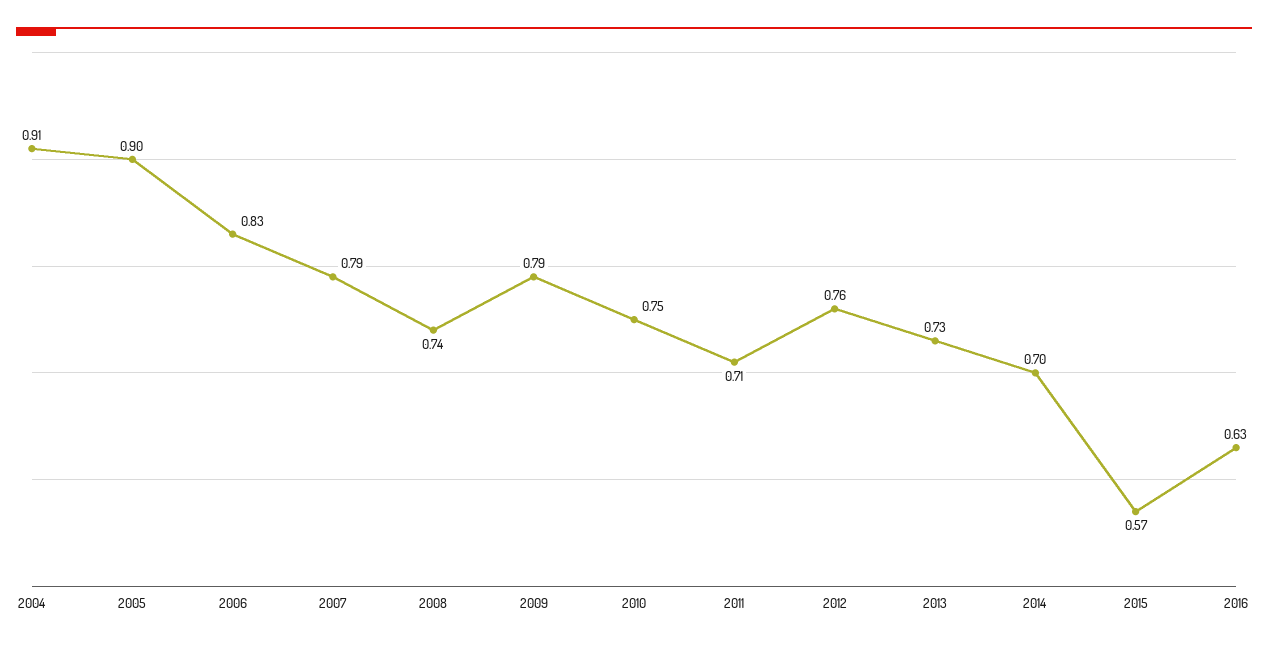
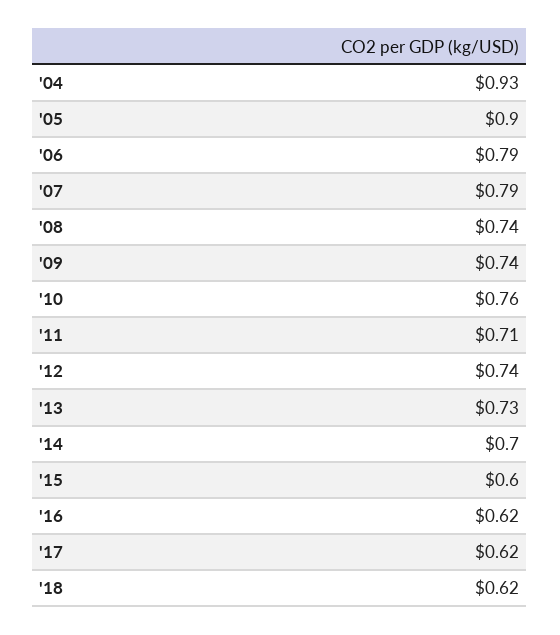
2004: 0.91 -> 0.93
2006: 0.83 -> 0.79
2009: 0.79 -> 0.74
2010: 0.75 -> 0.76
2012: 0.76 -> 0.74
2015: 0.57 -> 0.6
2016: 0.63 -> 0.62
'17: none -> 0.62
'18: none -> 0.62

